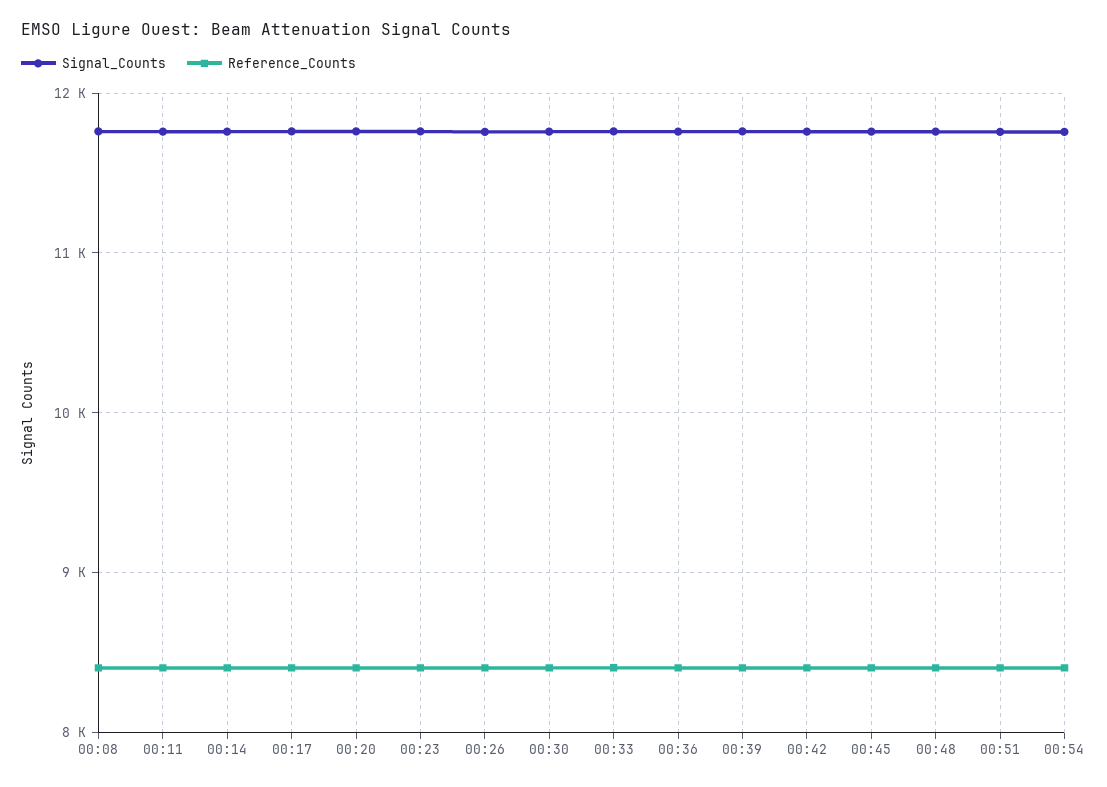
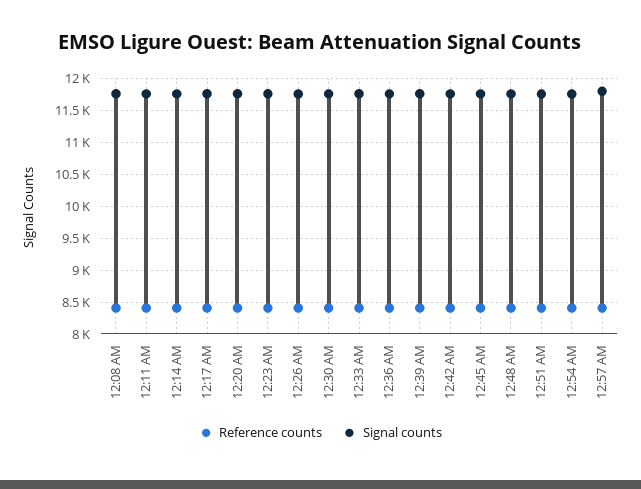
Reference_Counts, 12:57 AM: none -> 8400
Signal_Counts, 12:57 AM: none -> 11800

